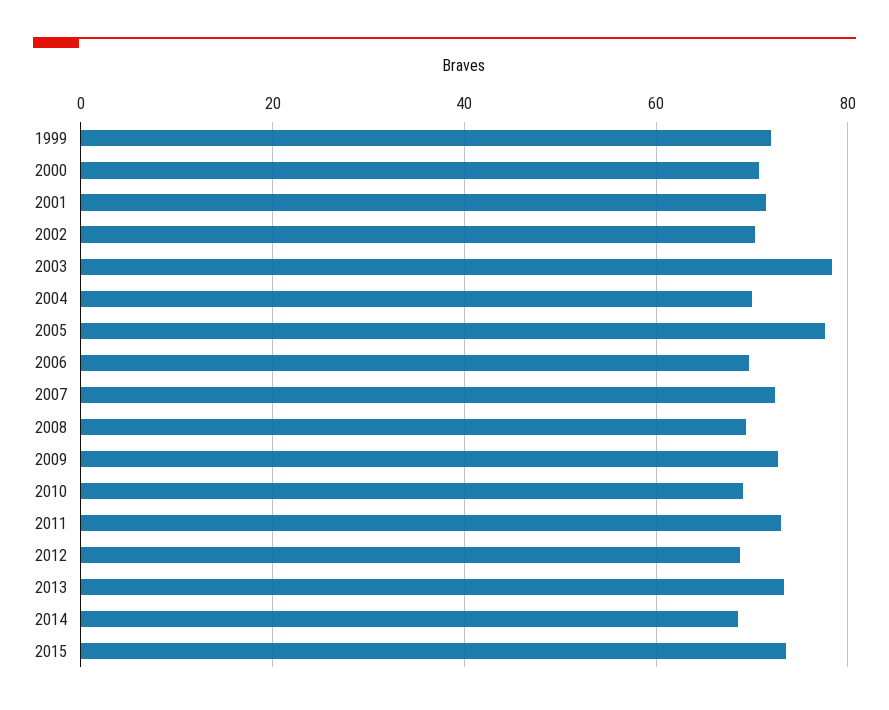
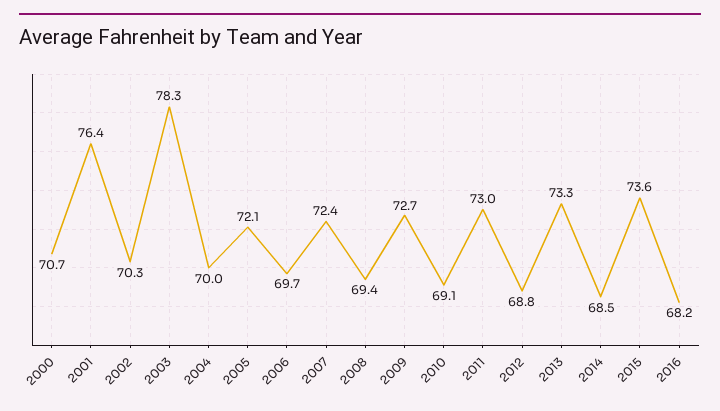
1999: 72 -> none
2001: 72 -> 76.4
2005: 78 -> 72.1
2016: none -> 68.2

